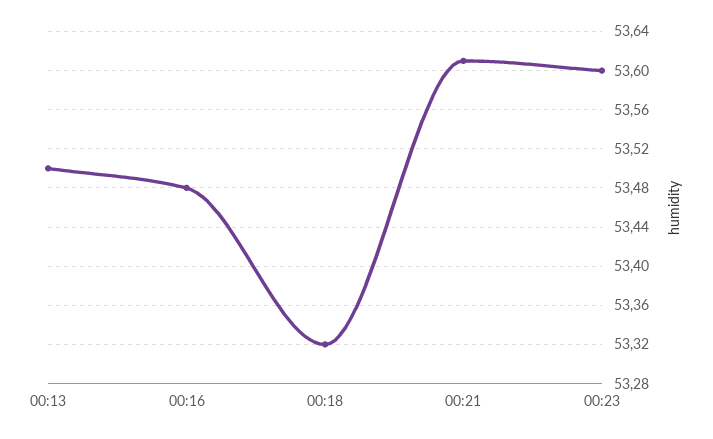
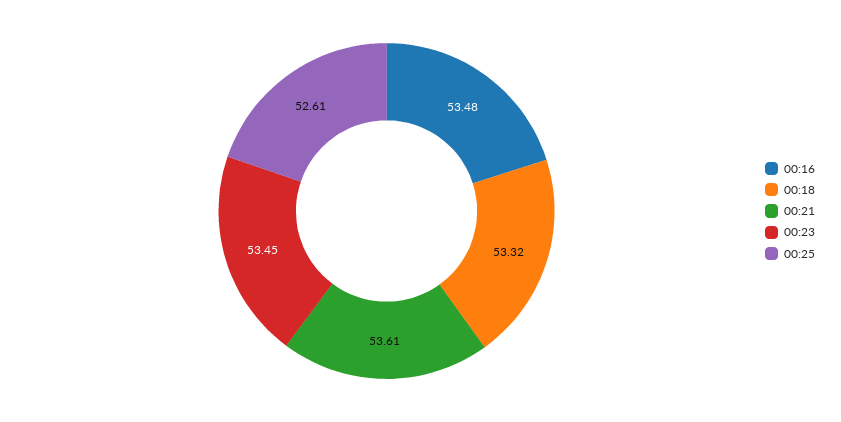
00:13: 53.5 -> none
00:23: 53.6 -> 53.45
00:25: none -> 52.61

